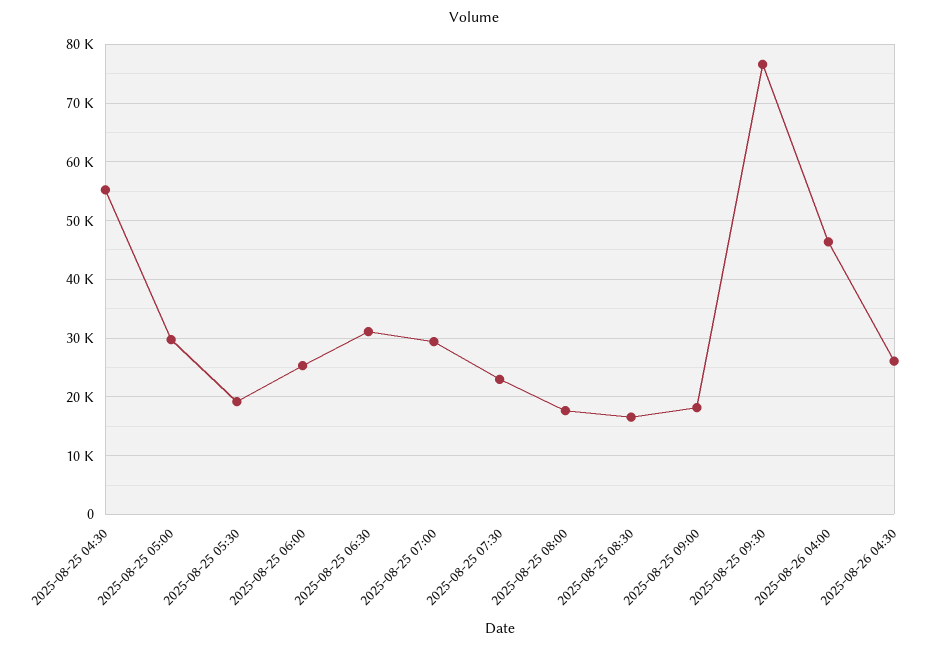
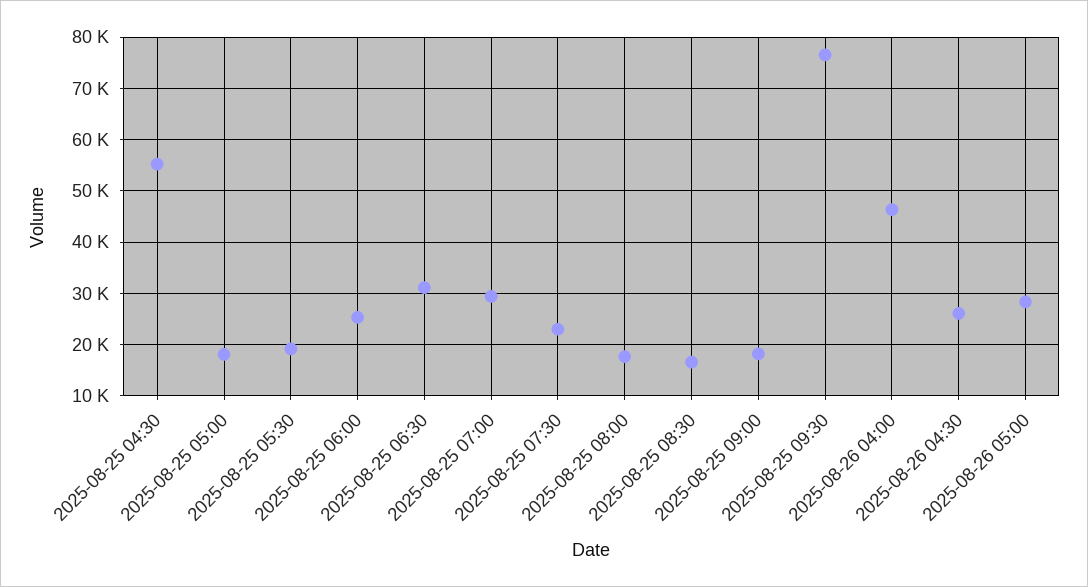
2025-08-25 05:00: 30000 -> 18000
2025-08-26 05:00: none -> 28000

